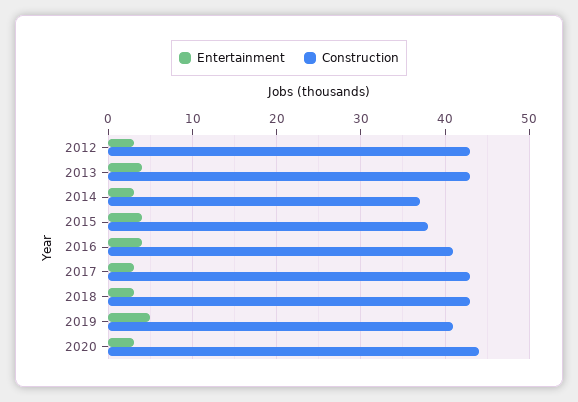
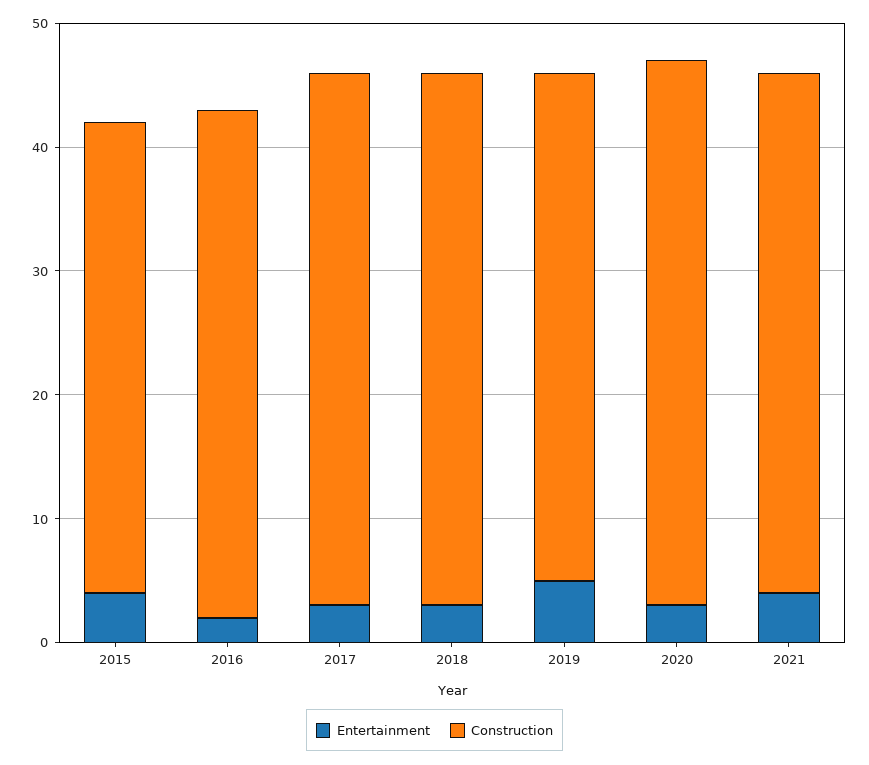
Entertainment, 2012: 3 -> none
Construction, 2012: 43 -> none
Entertainment, 2013: 4 -> none
Construction, 2013: 43 -> none
Entertainment, 2014: 3 -> none
Construction, 2014: 37 -> none
Entertainment, 2016: 4 -> 2
Entertainment, 2021: none -> 4
Construction, 2021: none -> 42

